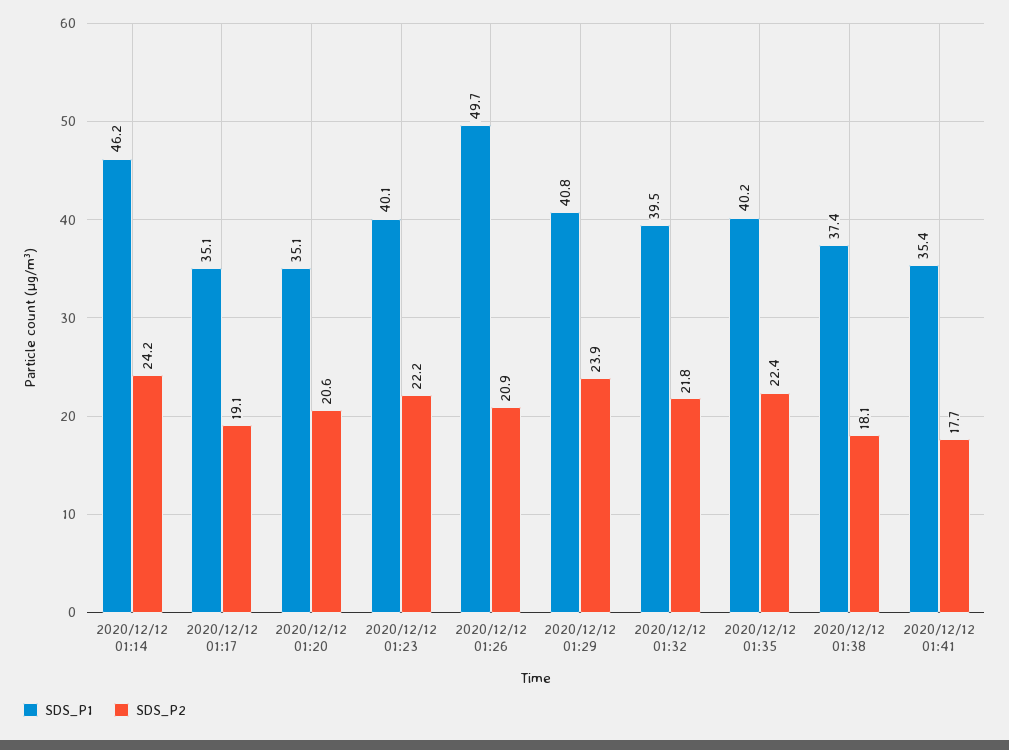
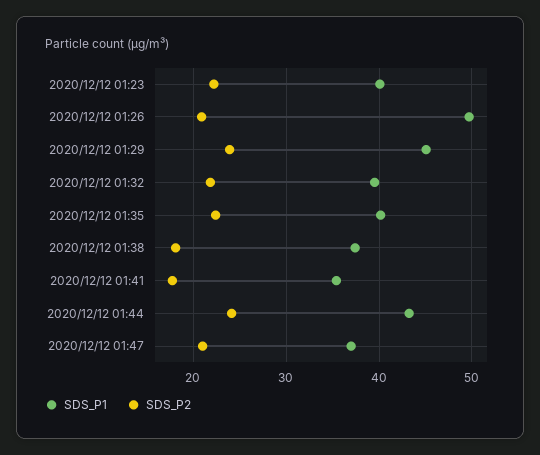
SDS_P1, 2020/12/12 01:14: 46.2 -> none
SDS_P2, 2020/12/12 01:14: 24.2 -> none
SDS_P1, 2020/12/12 01:17: 35.1 -> none
SDS_P2, 2020/12/12 01:17: 19.1 -> none
SDS_P1, 2020/12/12 01:20: 35.1 -> none
SDS_P2, 2020/12/12 01:20: 20.6 -> none
SDS_P1, 2020/12/12 01:29: 40.8 -> 45
SDS_P1, 2020/12/12 01:44: none -> 43
SDS_P2, 2020/12/12 01:44: none -> 24
SDS_P1, 2020/12/12 01:47: none -> 37
SDS_P2, 2020/12/12 01:47: none -> 21

